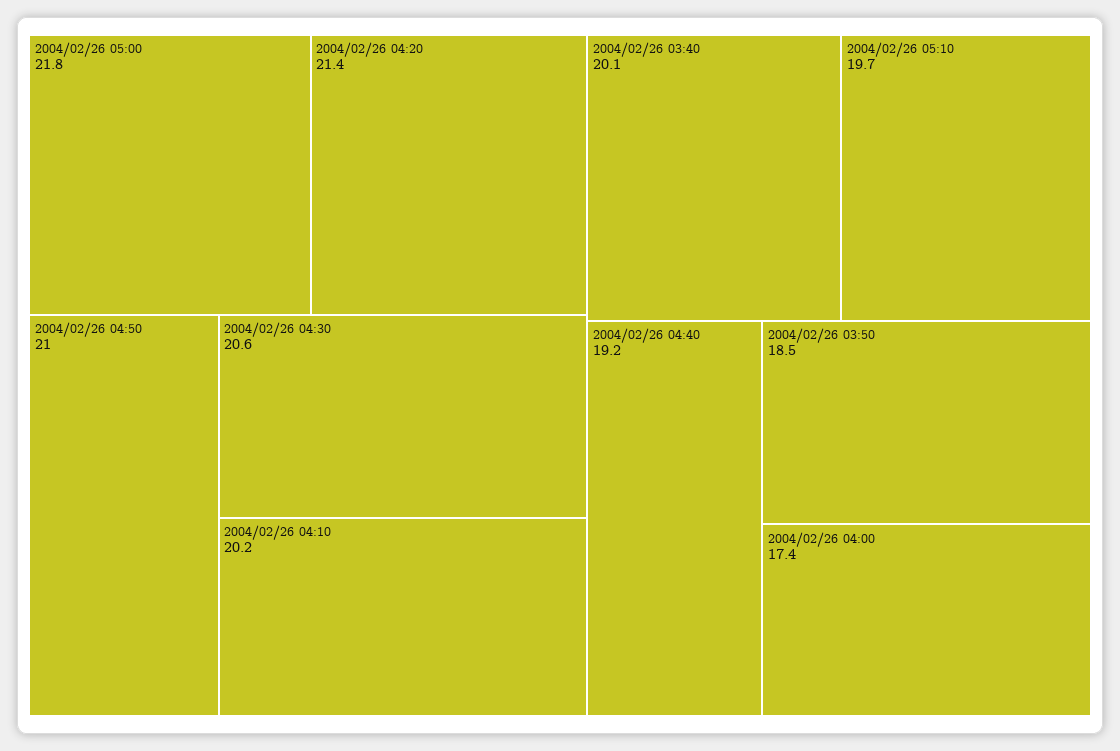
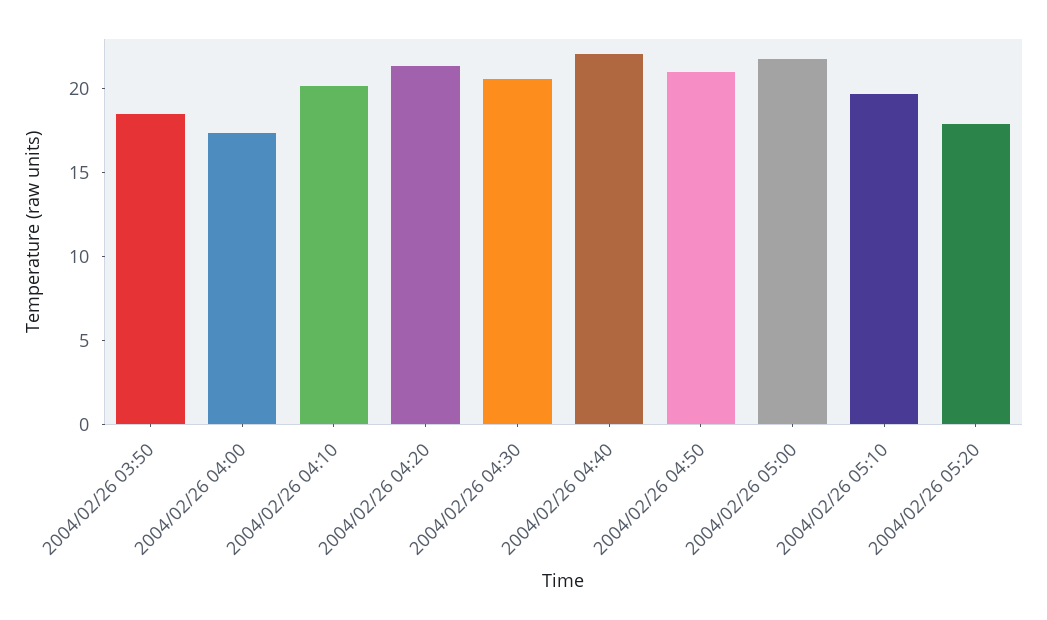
2004/02/26 03:40: 20.1 -> none
2004/02/26 04:40: 19.2 -> 22
2004/02/26 05:20: none -> 18

